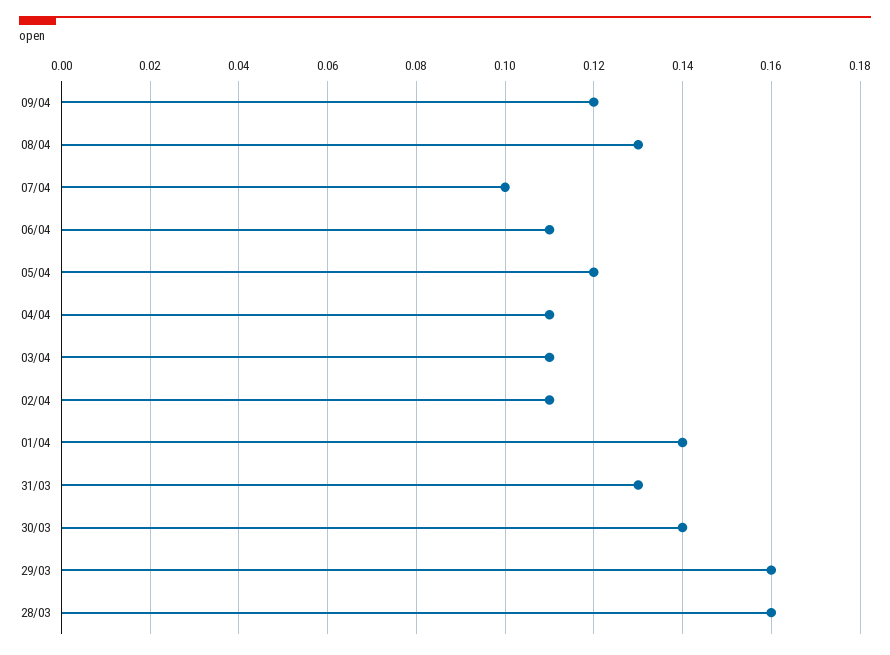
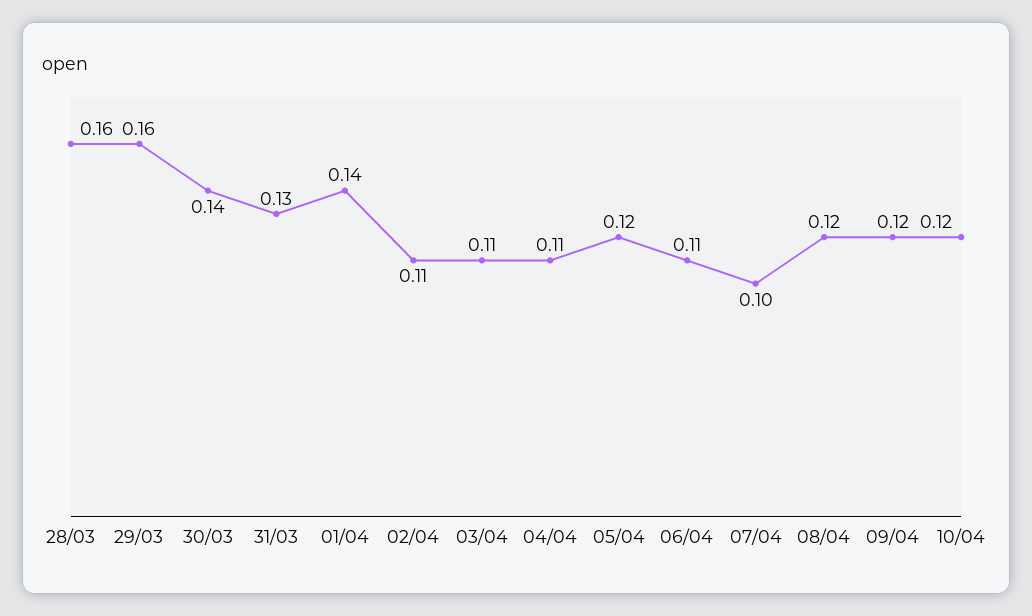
08/04: 0.13 -> 0.12
10/04: none -> 0.12

